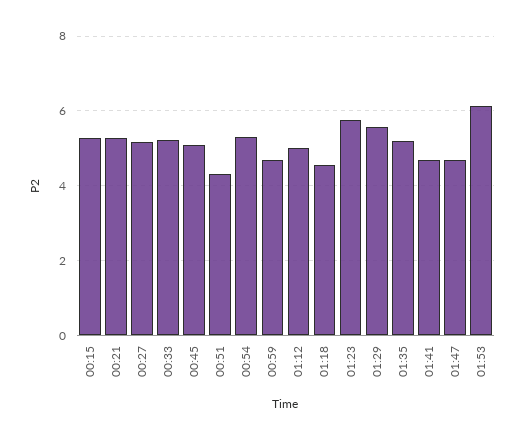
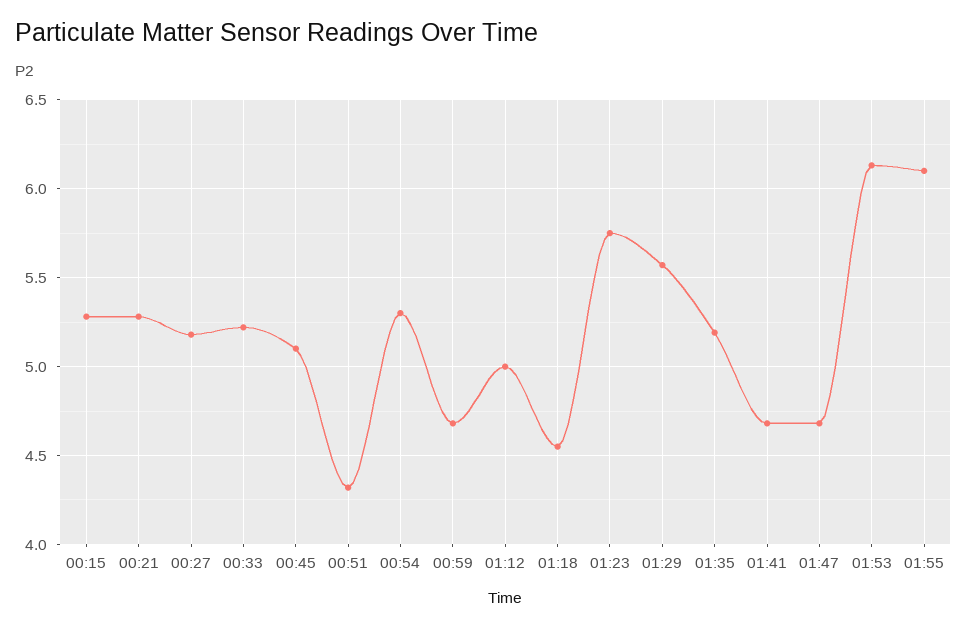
01:55: none -> 6.1

